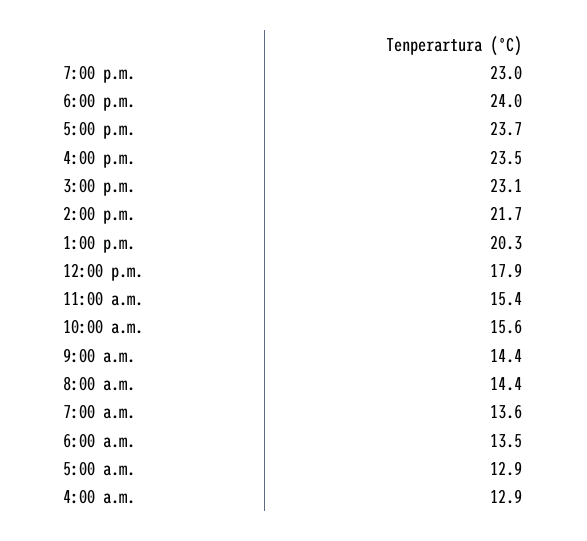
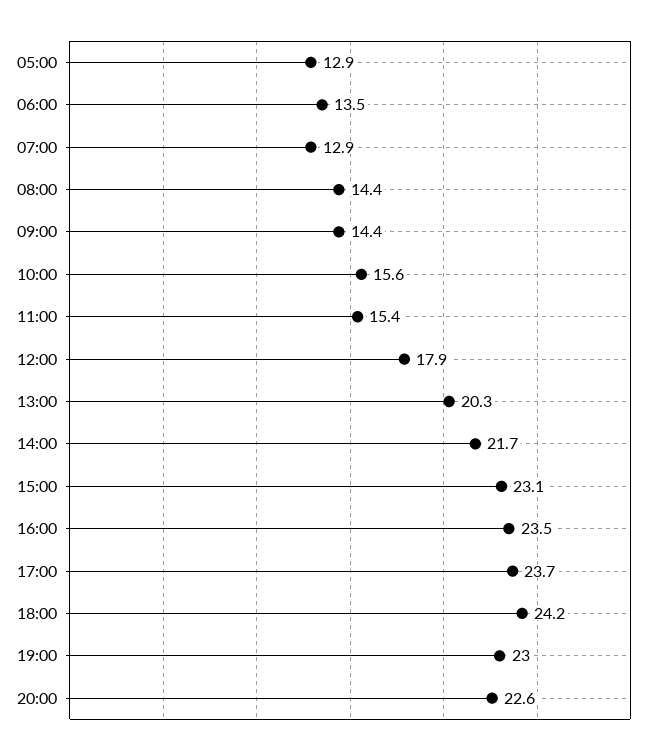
6:00 p.m.: 24 -> 24.2
7:00 a.m.: 13.6 -> 12.9
4:00 a.m.: 12.9 -> none
20:00: none -> 22.6

